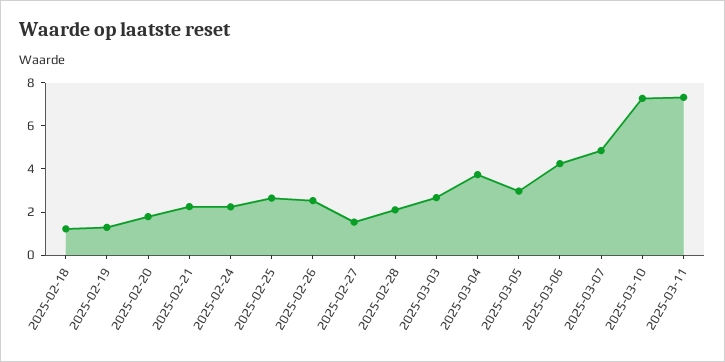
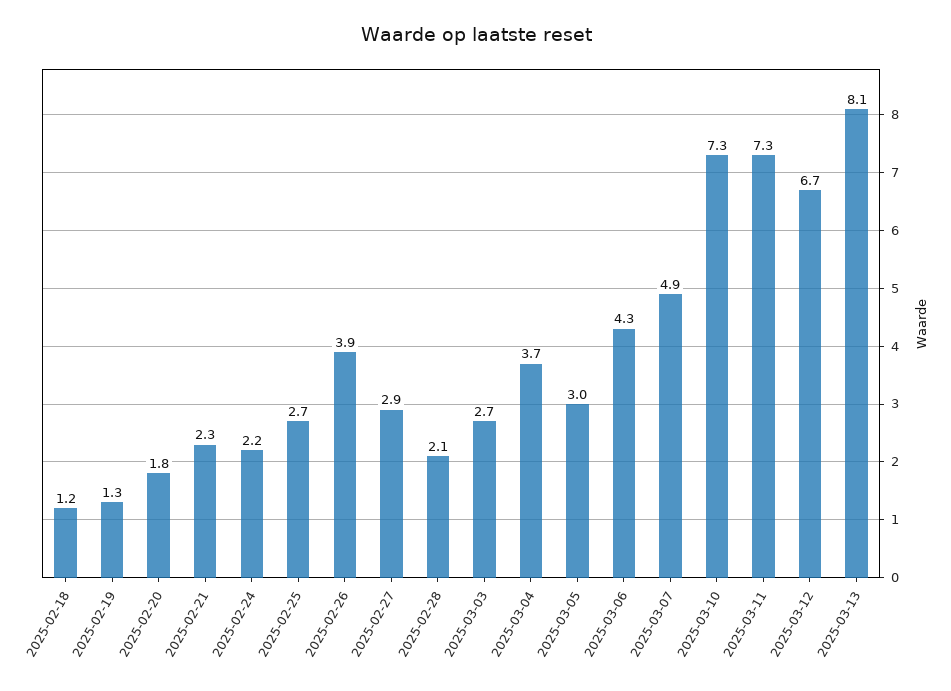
2025-02-26: 2.5 -> 3.9
2025-02-27: 1.5 -> 2.9
2025-03-12: none -> 6.7
2025-03-13: none -> 8.1

